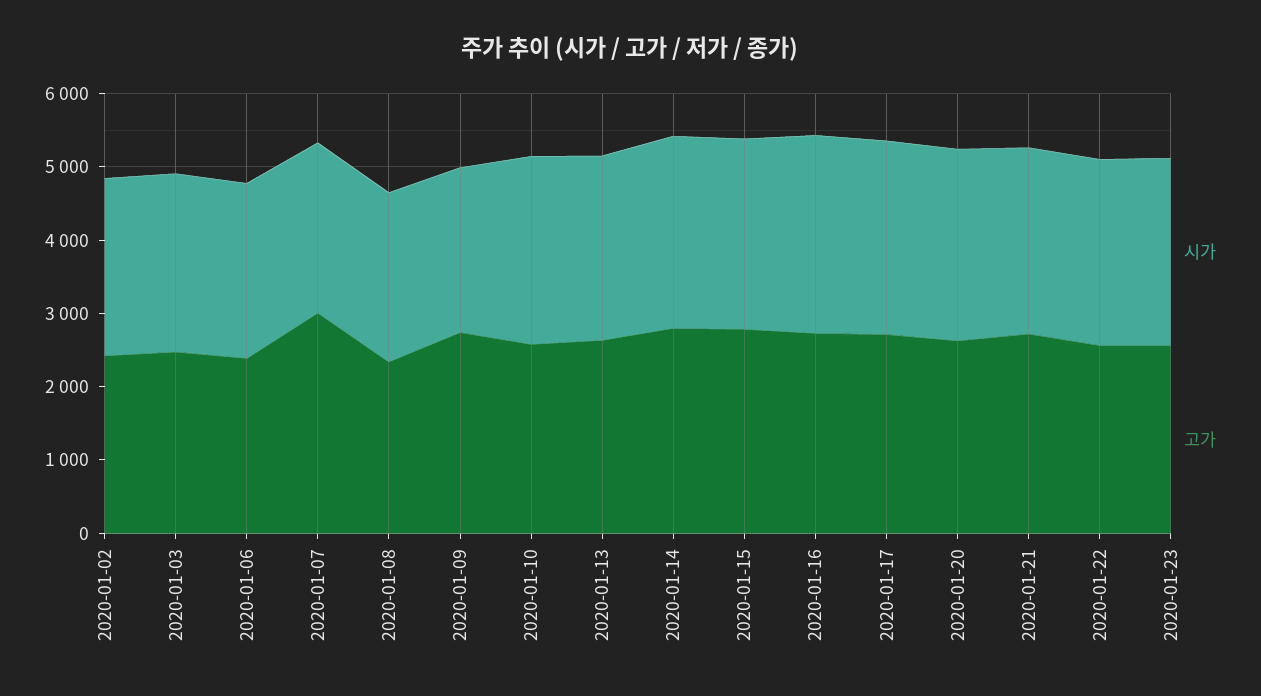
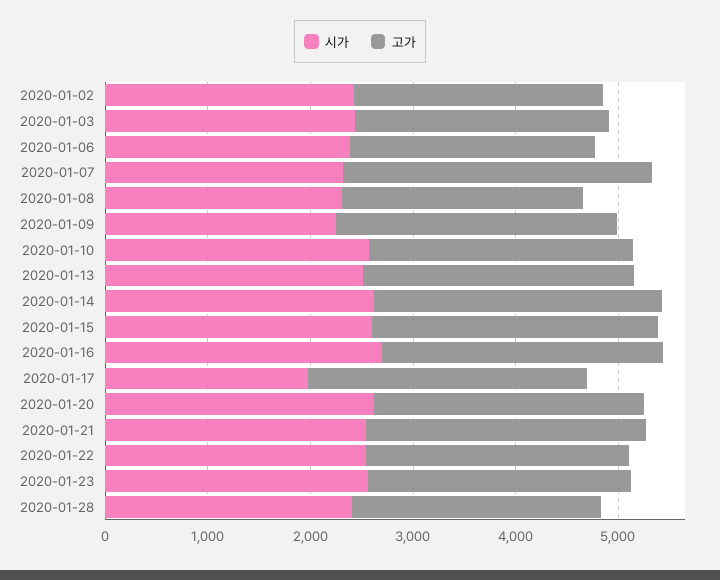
시가, 2020-01-17: 2600 -> 2000
시가, 2020-01-28: none -> 2400
고가, 2020-01-28: none -> 2400

